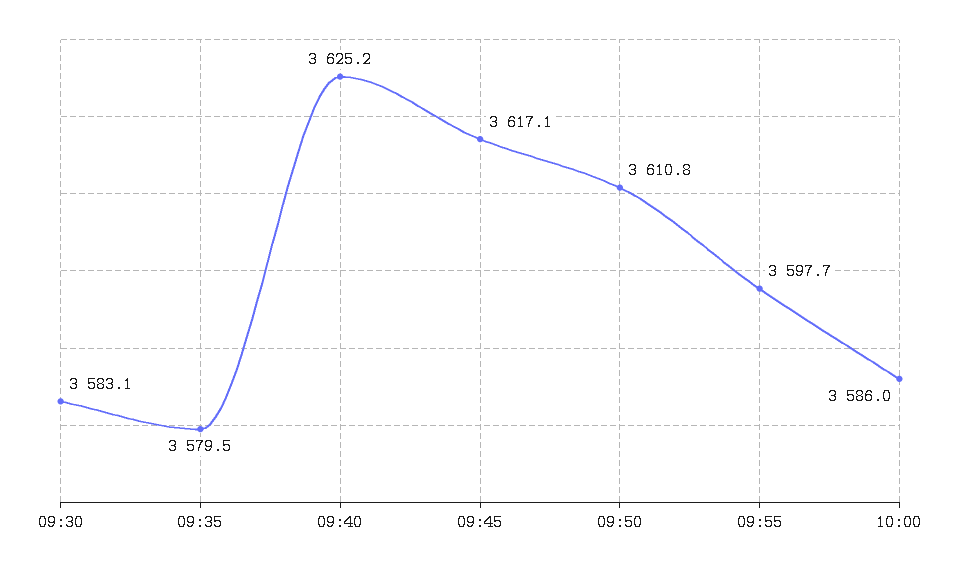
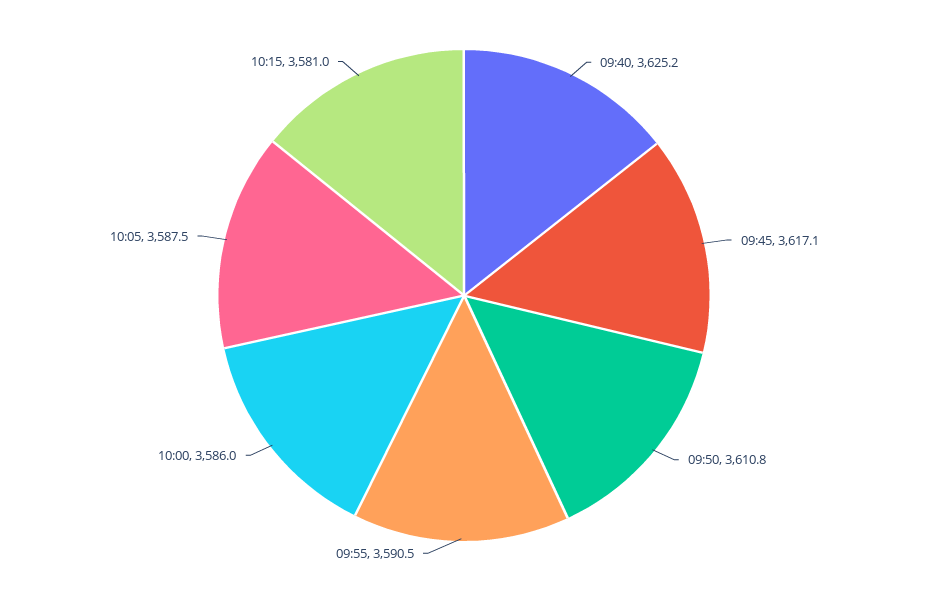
09:30: 3583.1 -> none
09:35: 3579.5 -> none
09:55: 3597.7 -> 3590.5
10:05: none -> 3587.5
10:15: none -> 3581

